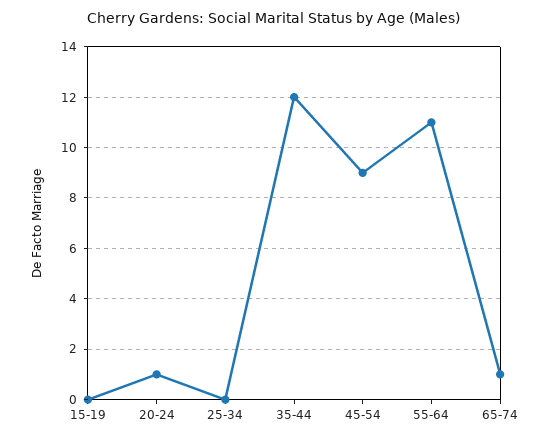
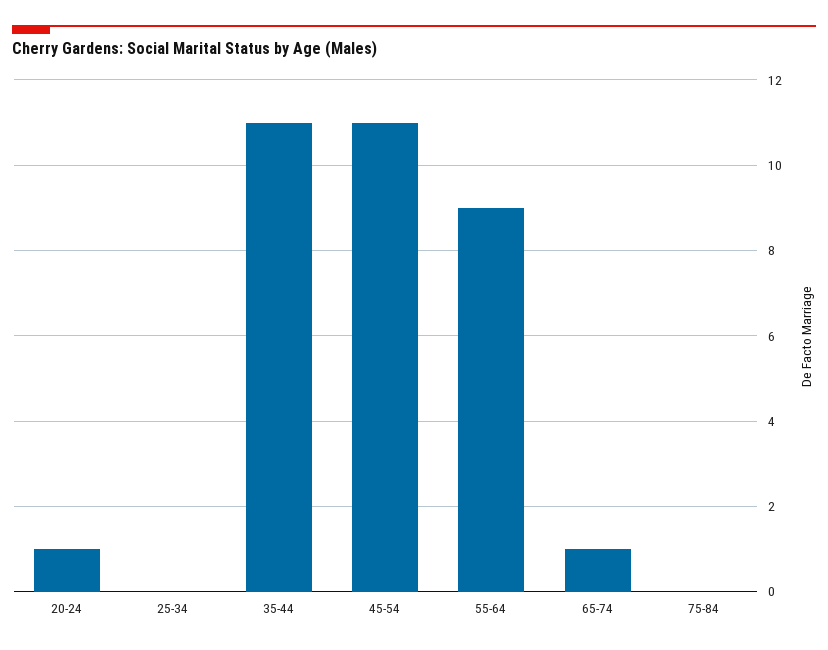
15-19: 0 -> none
35-44: 12 -> 11
45-54: 9 -> 11
55-64: 11 -> 9
75-84: none -> 0

